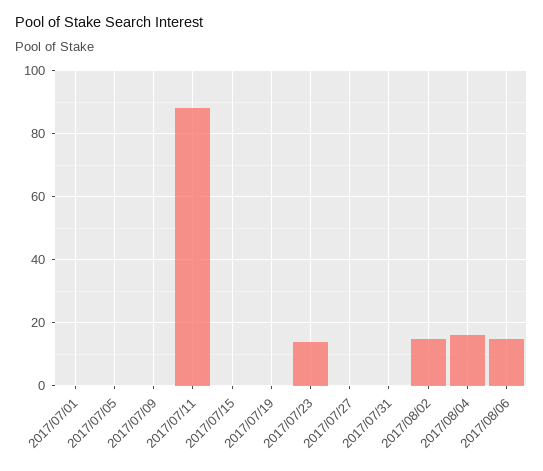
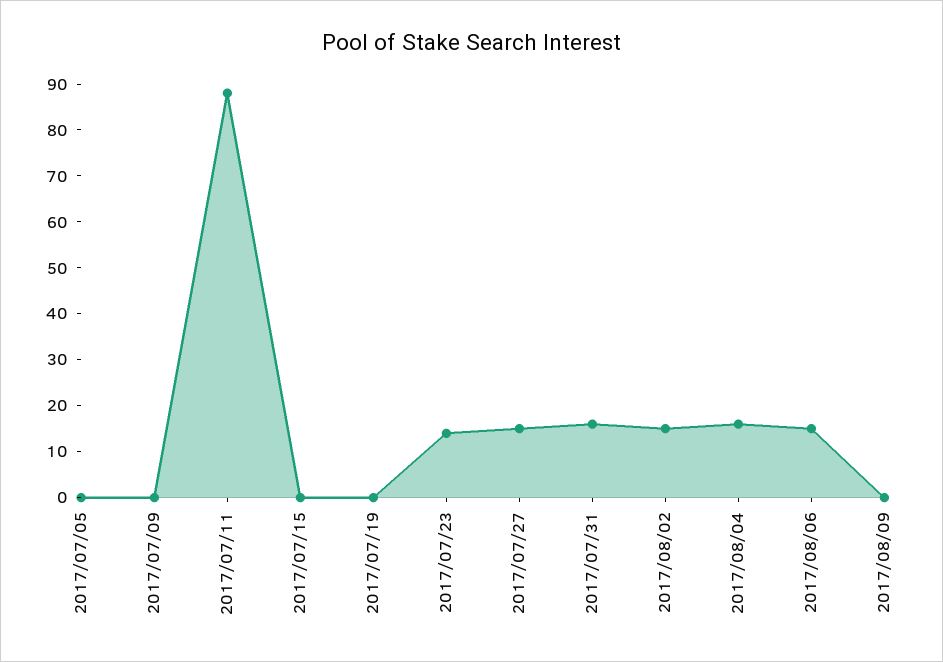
2017/07/01: 0 -> none
2017/07/27: 0 -> 15
2017/07/31: 0 -> 15
2017/08/09: none -> 0

